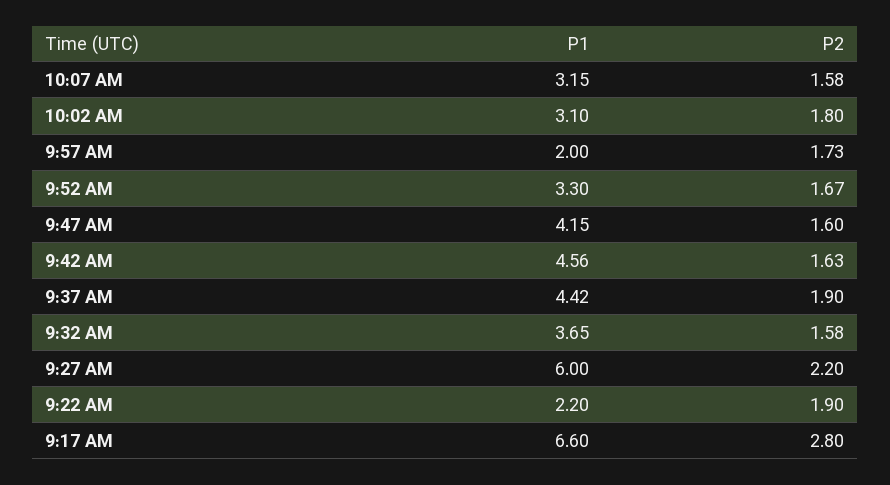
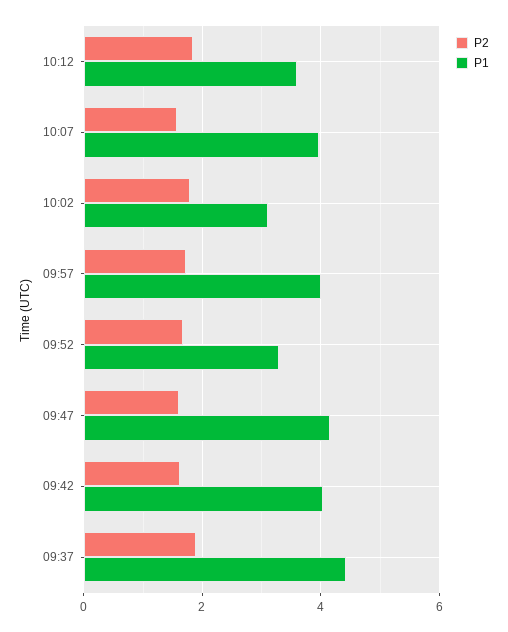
P1, 10:07 AM: 3.15 -> 4
P1, 9:57 AM: 2 -> 4
P1, 9:42 AM: 4.56 -> 4
P1, 9:32 AM: 3.65 -> none
P2, 9:32 AM: 1.58 -> none
P1, 9:27 AM: 6 -> none
P2, 9:27 AM: 2.2 -> none
P1, 9:22 AM: 2.2 -> none
P2, 9:22 AM: 1.9 -> none
P1, 9:17 AM: 6.6 -> none
P2, 9:17 AM: 2.8 -> none
P2, 10:12: none -> 1.8
P1, 10:12: none -> 3.6

